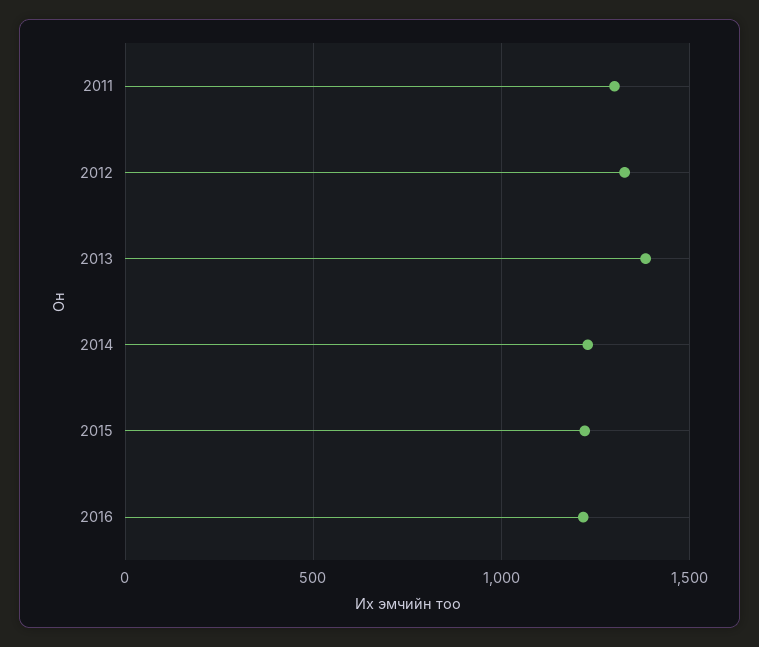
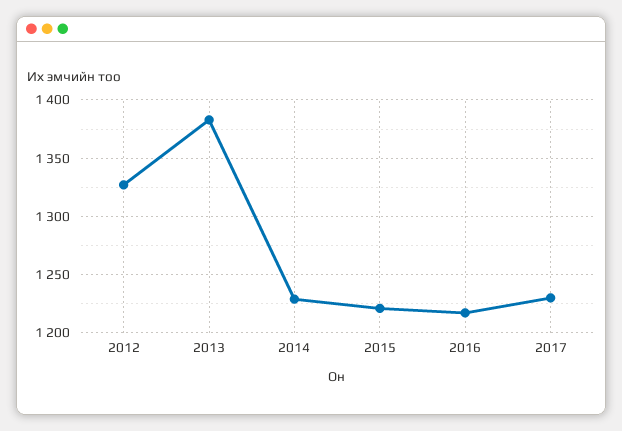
2011: 1300 -> none
2017: none -> 1230

